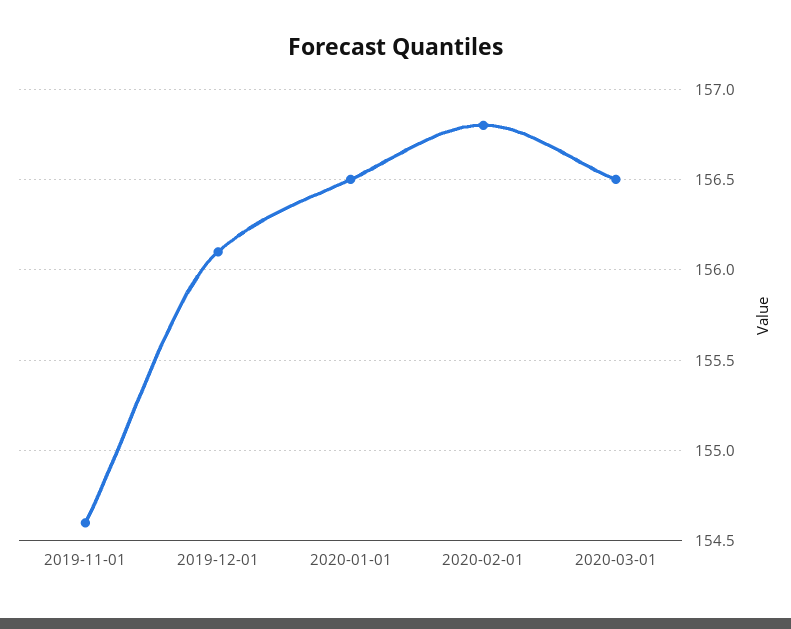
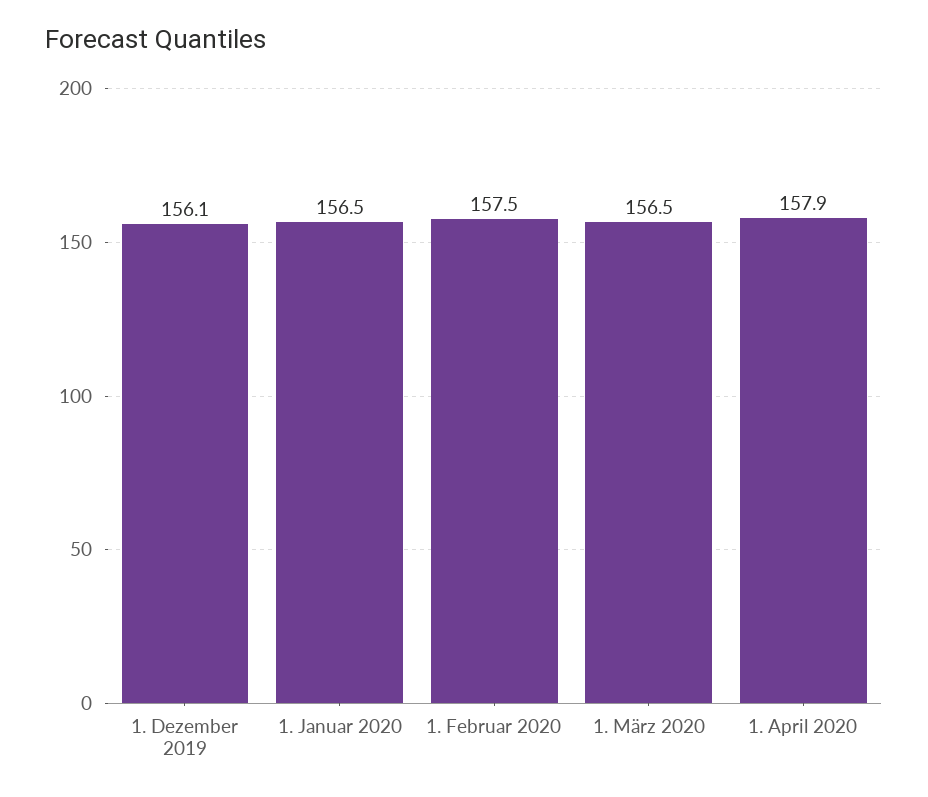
2019-11-01: 154.6 -> none
2020-02-01: 156.8 -> 157.5
1. April 2020: none -> 157.9

